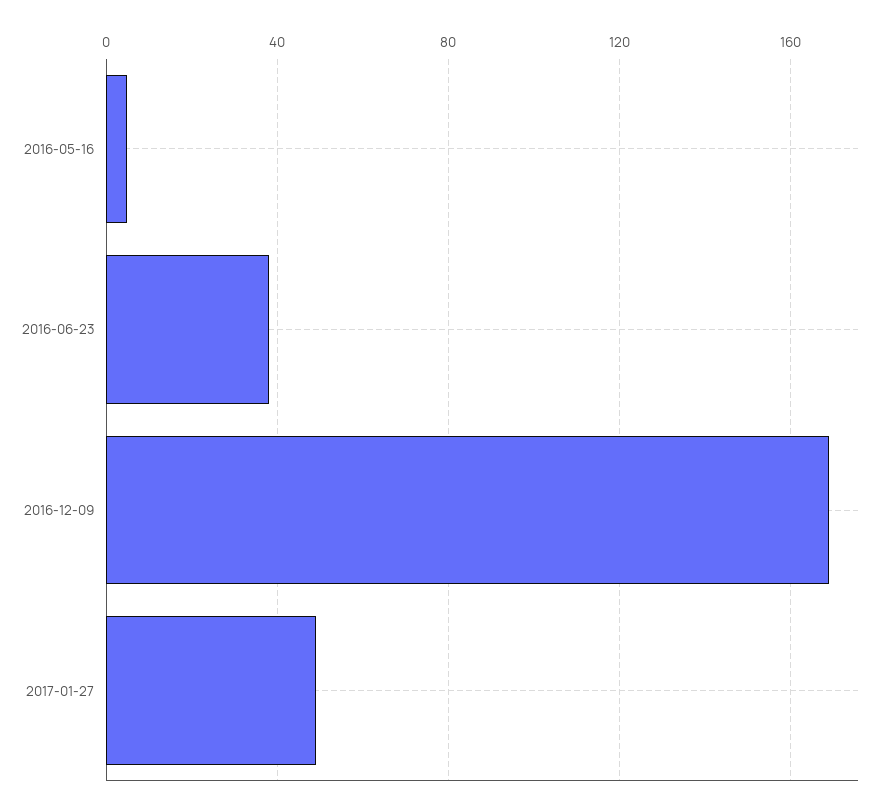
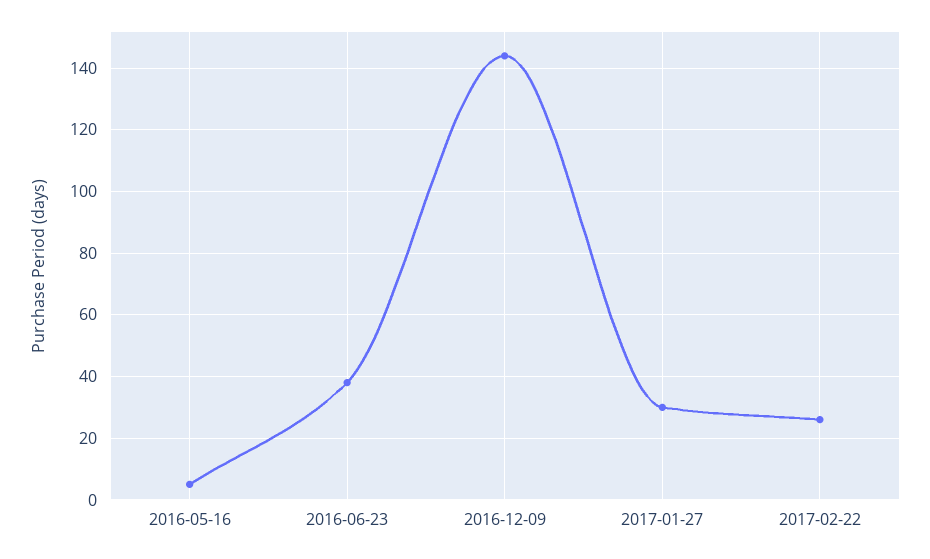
2016-12-09: 170 -> 145
2017-01-27: 50 -> 30
2017-02-22: none -> 25

